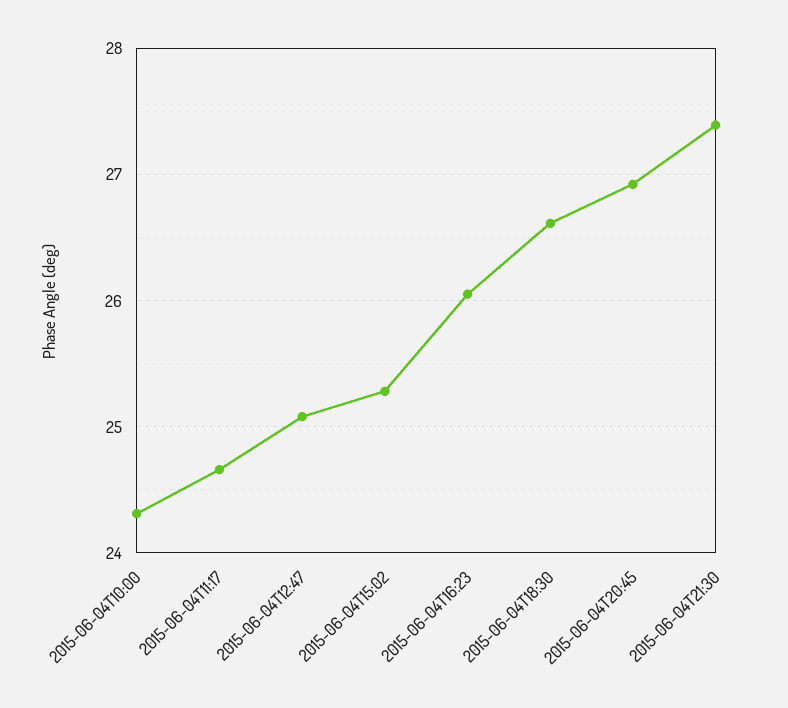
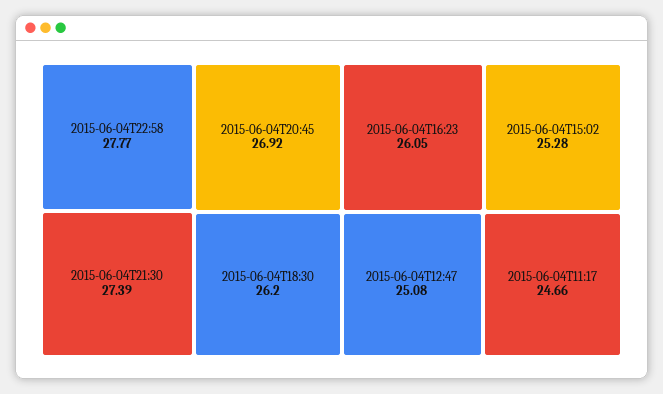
2015-06-04T10:00: 24.3 -> none
2015-06-04T18:30: 26.6 -> 26.2
2015-06-04T22:58: none -> 27.77

